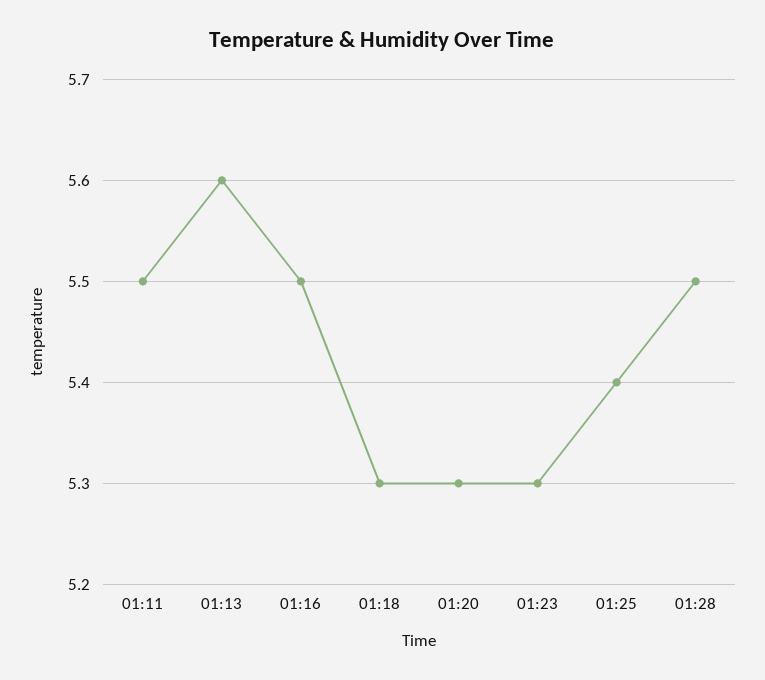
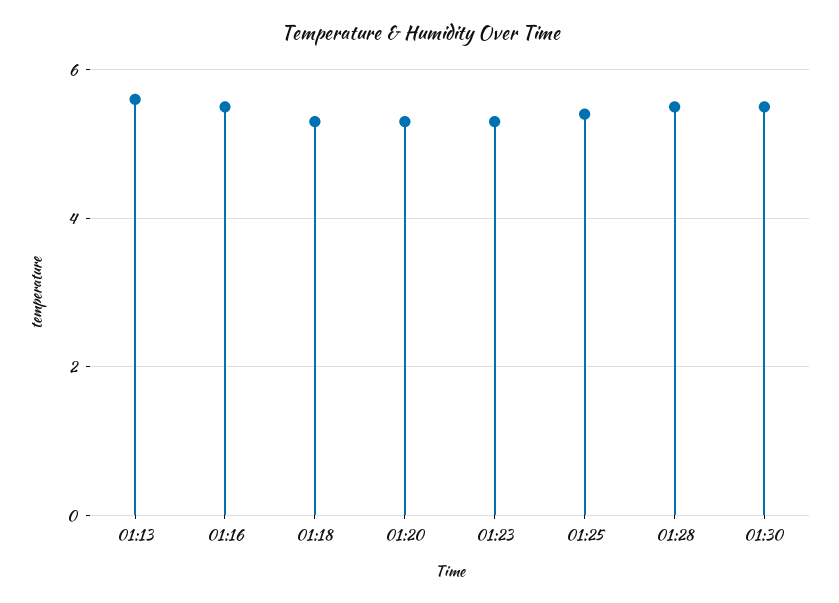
01:11: 5.5 -> none
01:30: none -> 5.5

